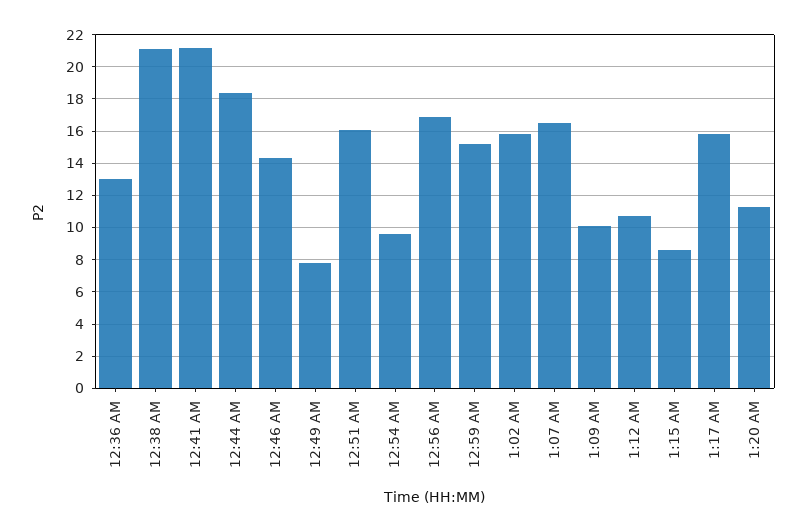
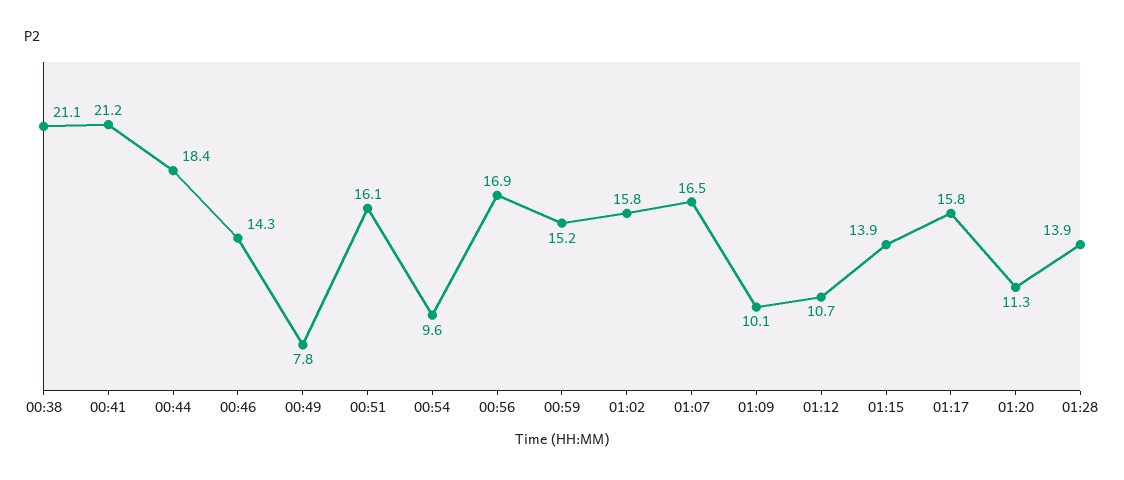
12:36 AM: 13 -> none
1:15 AM: 8.5 -> 13.9
01:28: none -> 13.9

